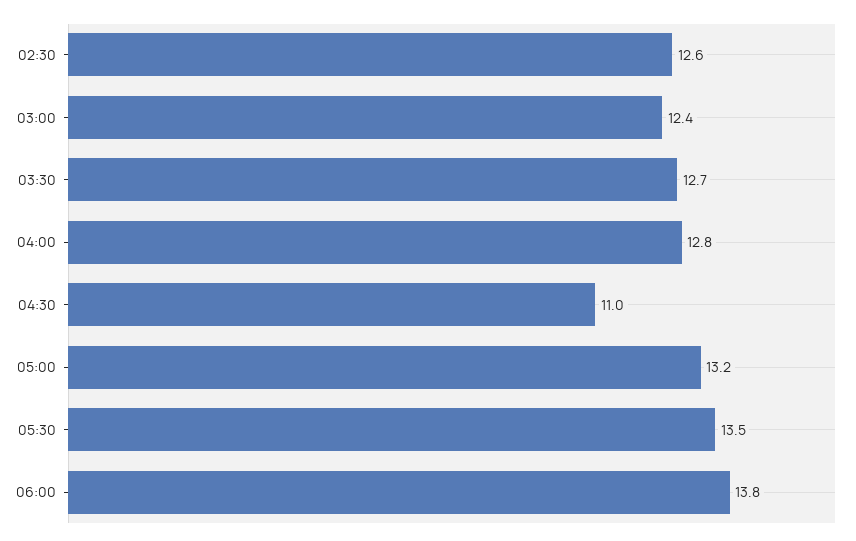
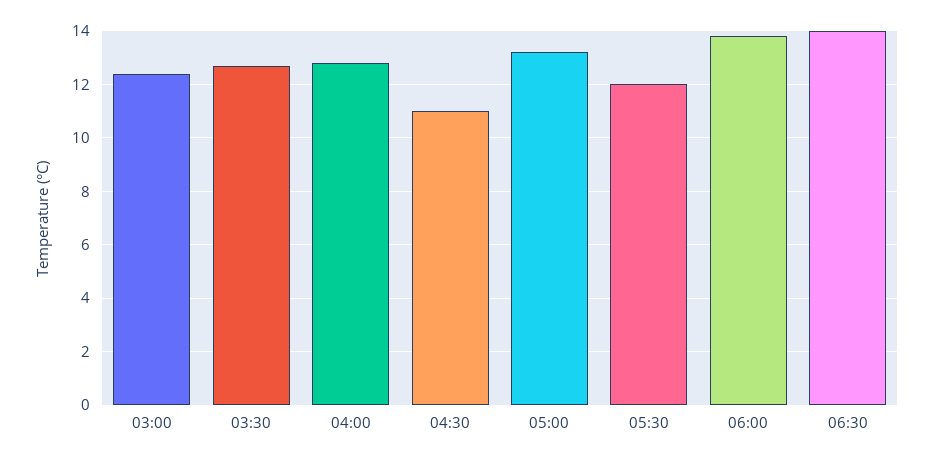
02:30: 12.6 -> none
05:30: 13.5 -> 12
06:30: none -> 14

